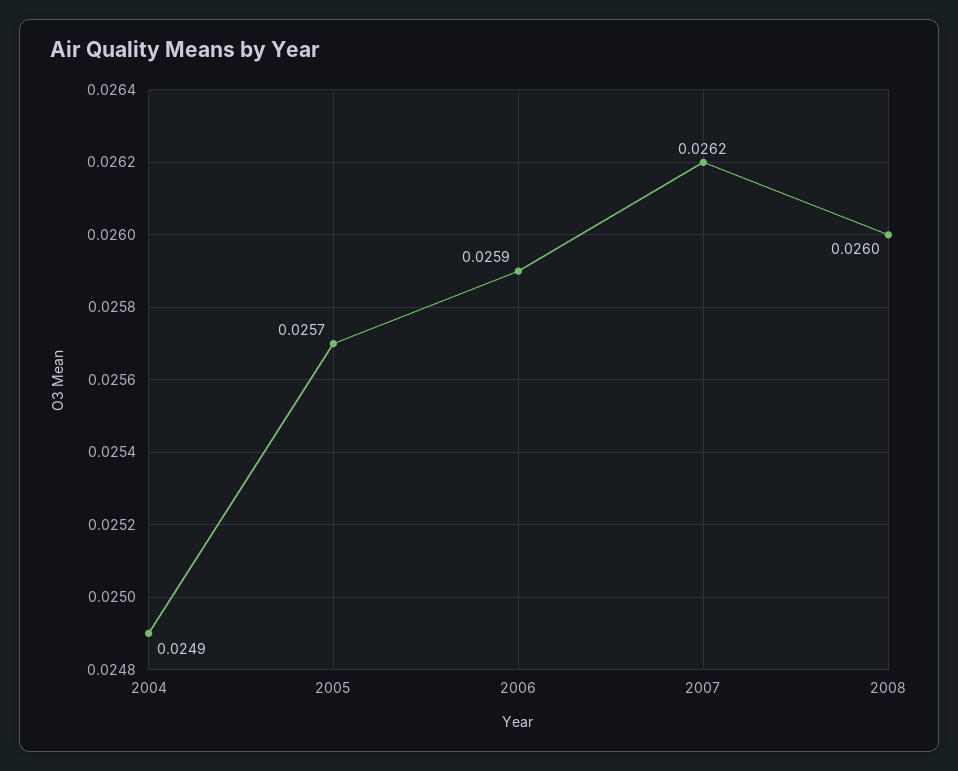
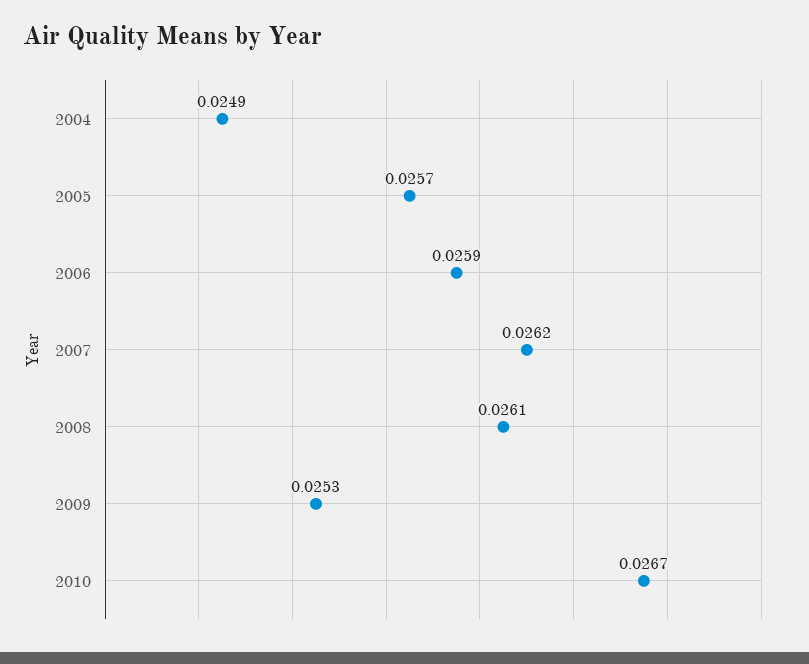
2008: 0.026 -> 0.0261
2009: none -> 0.0253
2010: none -> 0.0267

